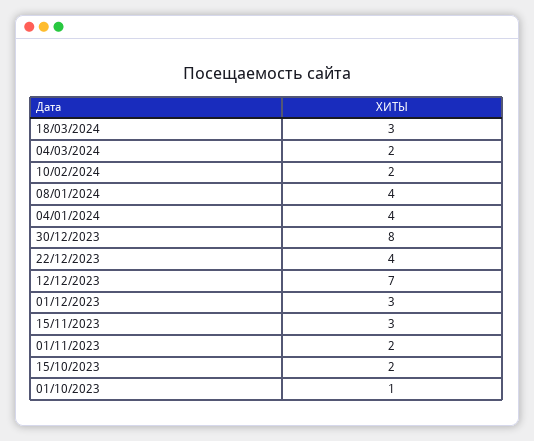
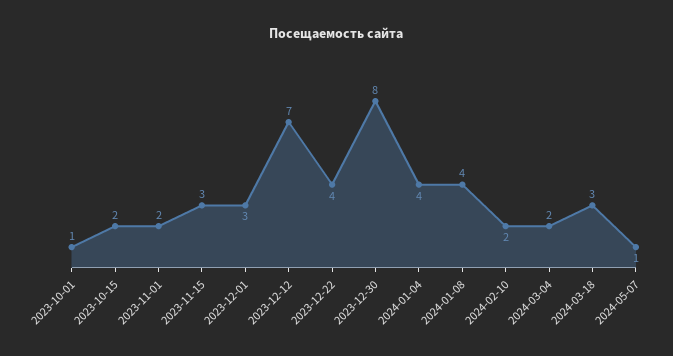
2024-05-07: none -> 1

